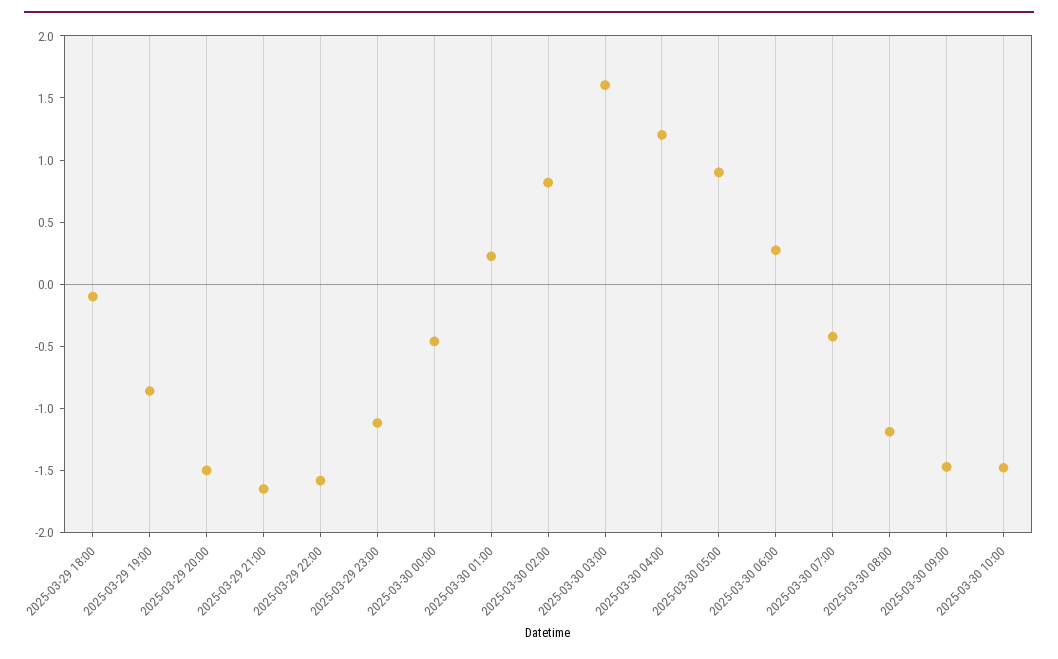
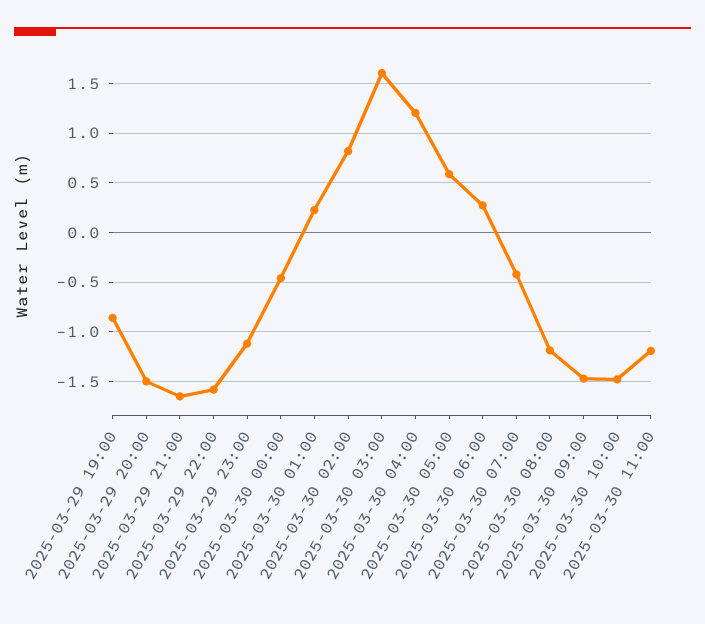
2025-03-29 18:00: -0.1 -> none
2025-03-30 05:00: 0.9 -> 0.6
2025-03-30 11:00: none -> -1.2

